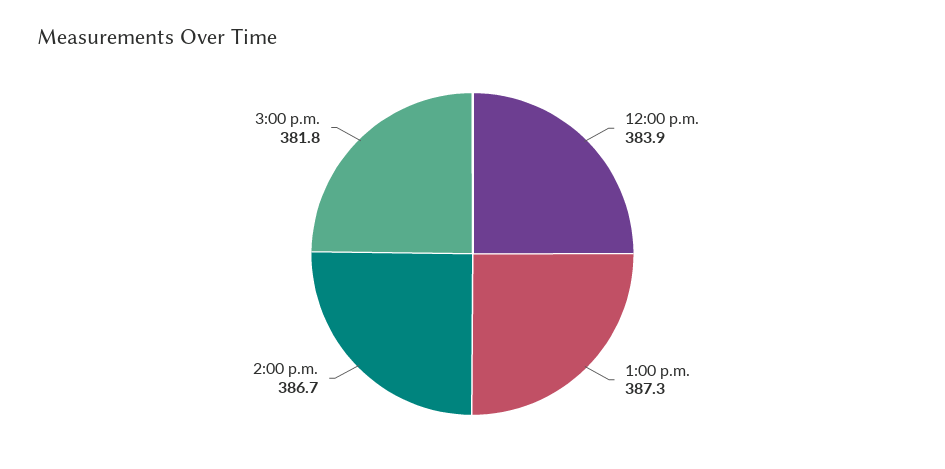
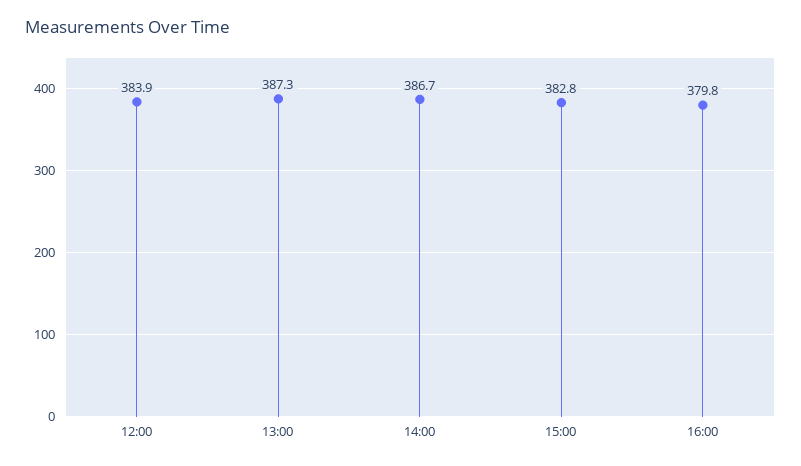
3:00 p.m.: 381.8 -> 382.8
16:00: none -> 379.8

